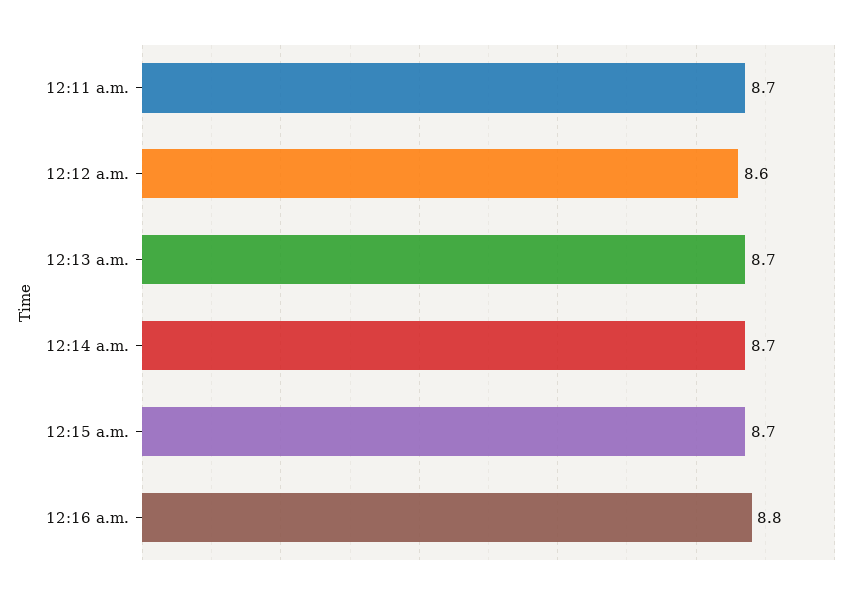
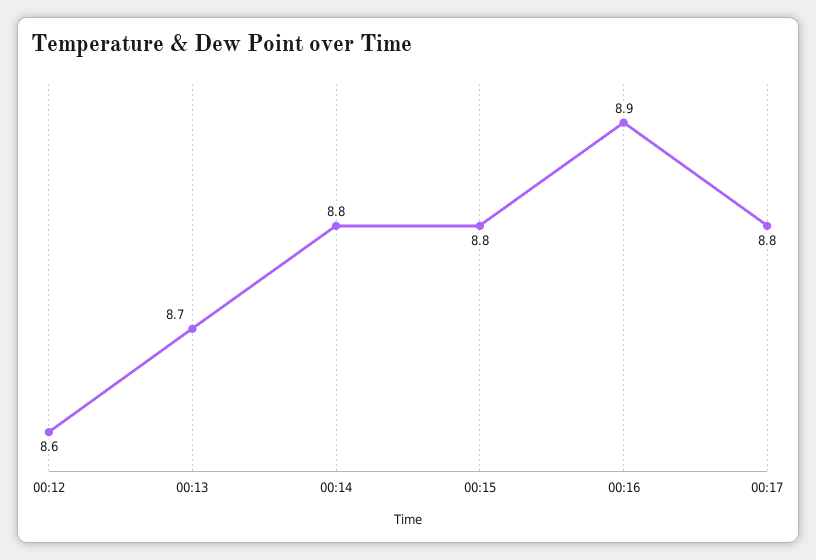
12:11 a.m.: 8.7 -> none
12:14 a.m.: 8.7 -> 8.8
12:15 a.m.: 8.7 -> 8.8
12:16 a.m.: 8.8 -> 8.9
00:17: none -> 8.8

